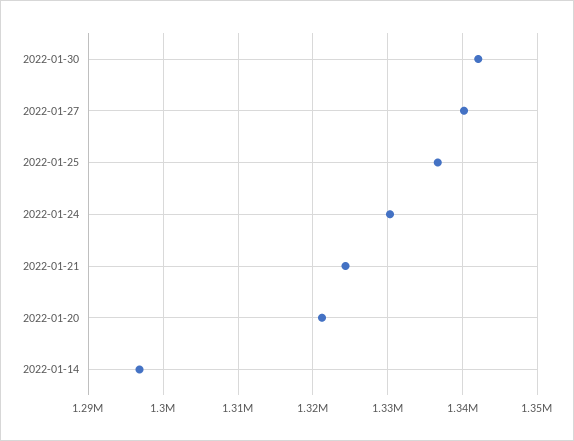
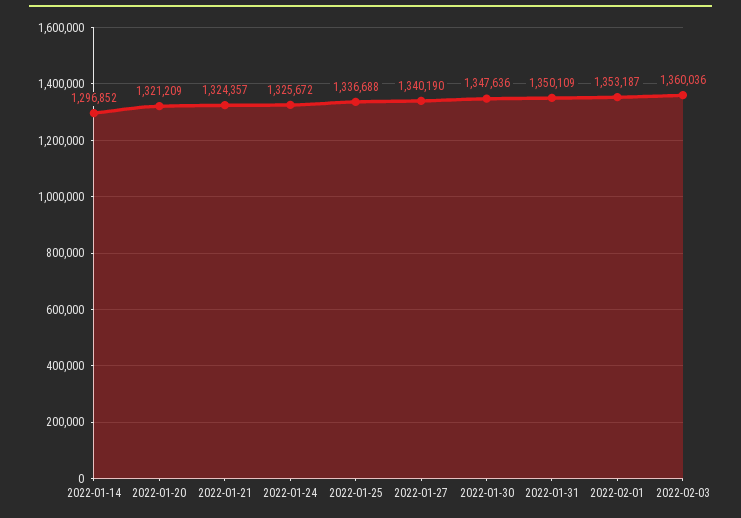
2022-01-30: 1342000 -> 1347636
2022-01-24: 1330000 -> 1325672
2022-01-31: none -> 1350109
2022-02-01: none -> 1353187
2022-02-03: none -> 1360036

